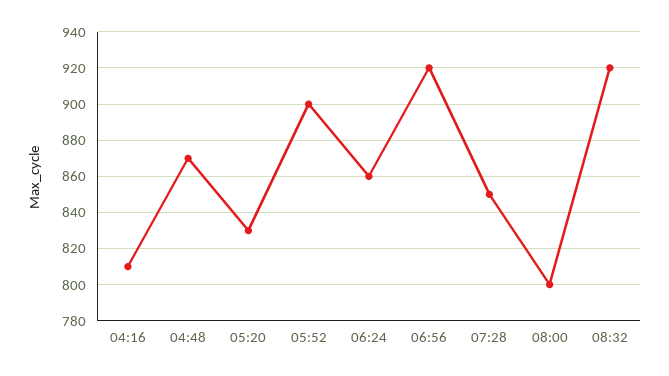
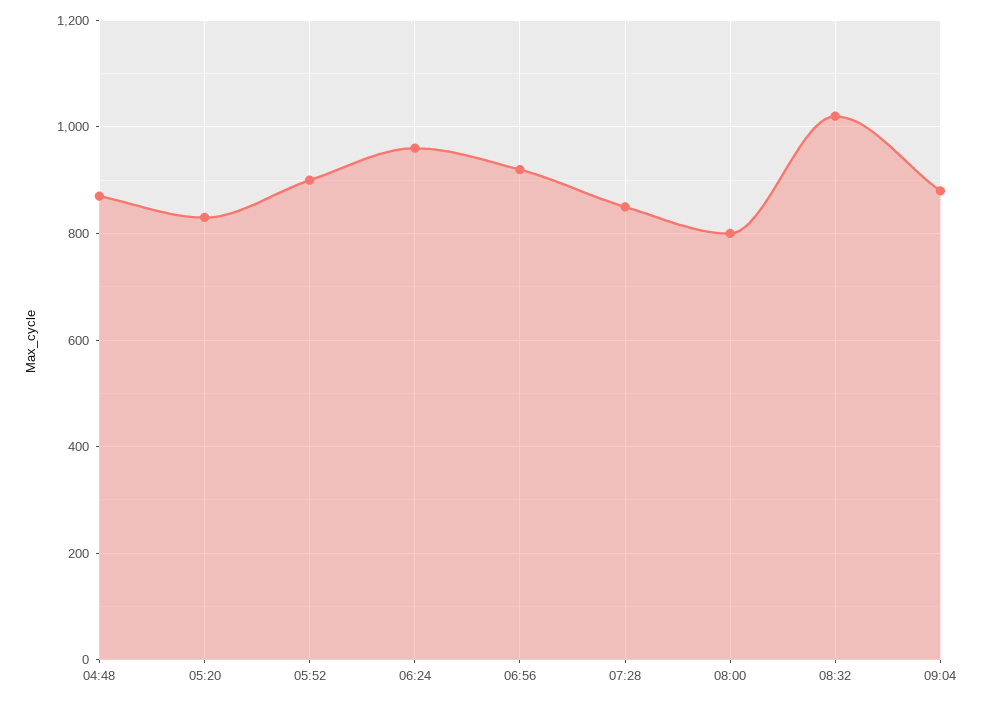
04:16: 810 -> none
06:24: 860 -> 960
08:32: 920 -> 1020
09:04: none -> 880

